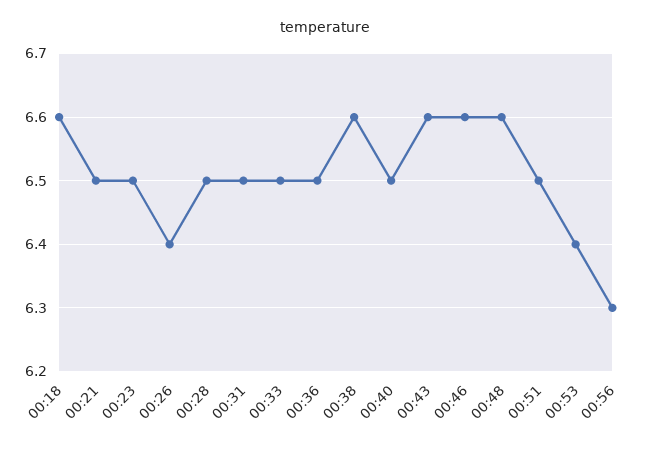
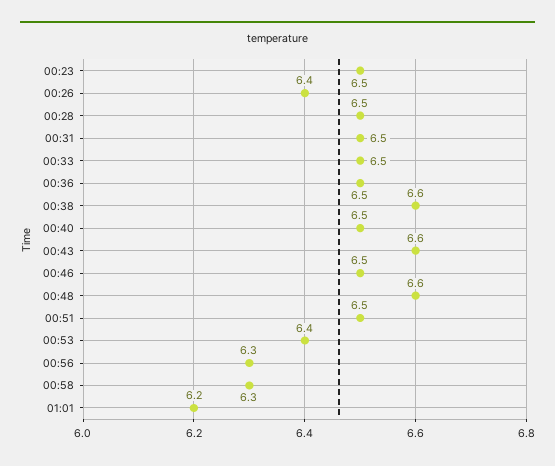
00:18: 6.6 -> none
00:21: 6.5 -> none
00:46: 6.6 -> 6.5
00:58: none -> 6.3
01:01: none -> 6.2

